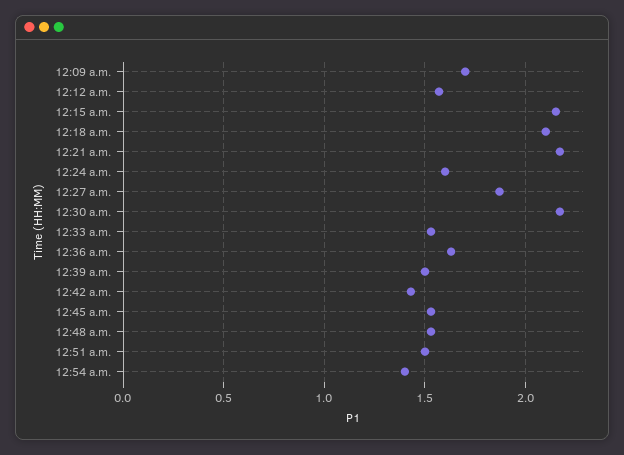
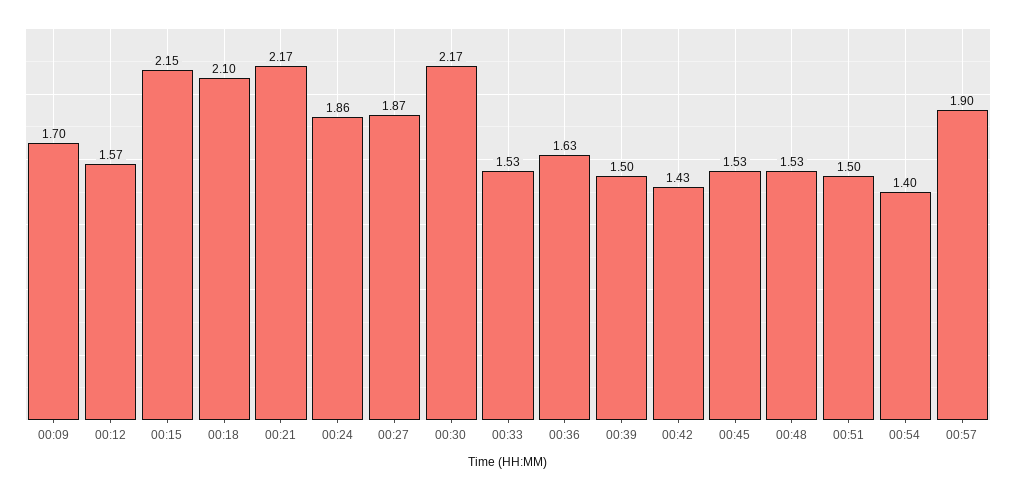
12:24 a.m.: 1.6 -> 1.86
00:57: none -> 1.9

